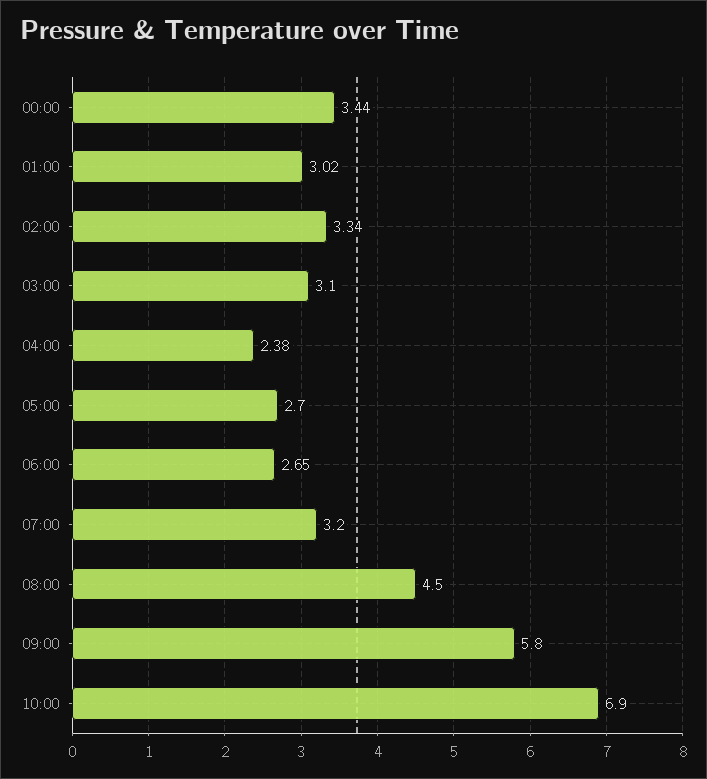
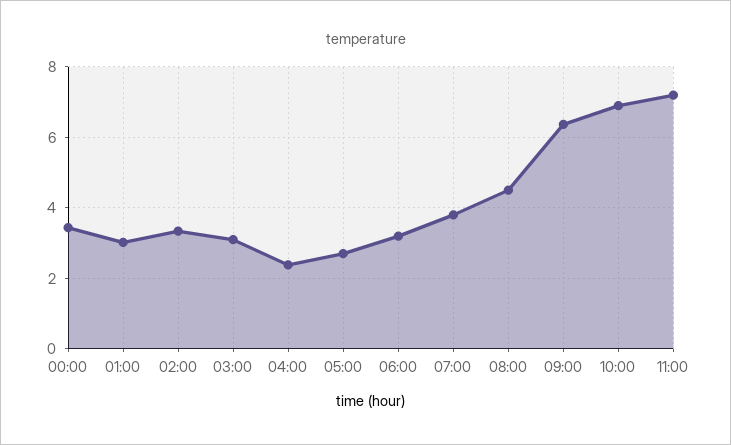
06:00: 2.65 -> 3.2
07:00: 3.2 -> 3.8
09:00: 5.8 -> 6.4
11:00: none -> 7.2

